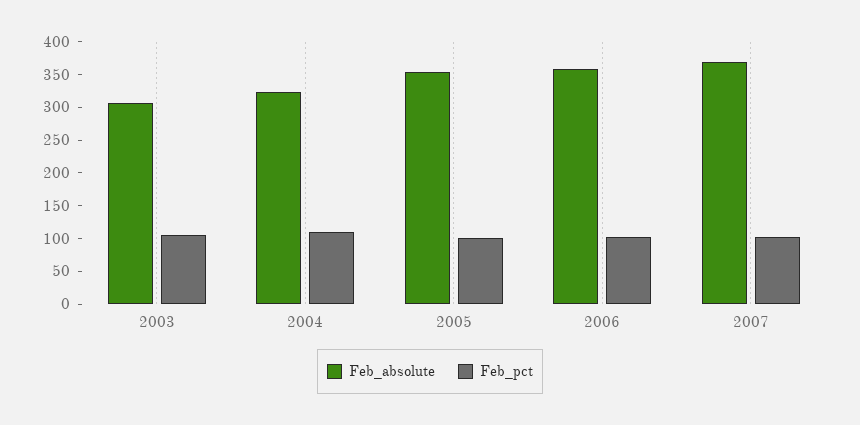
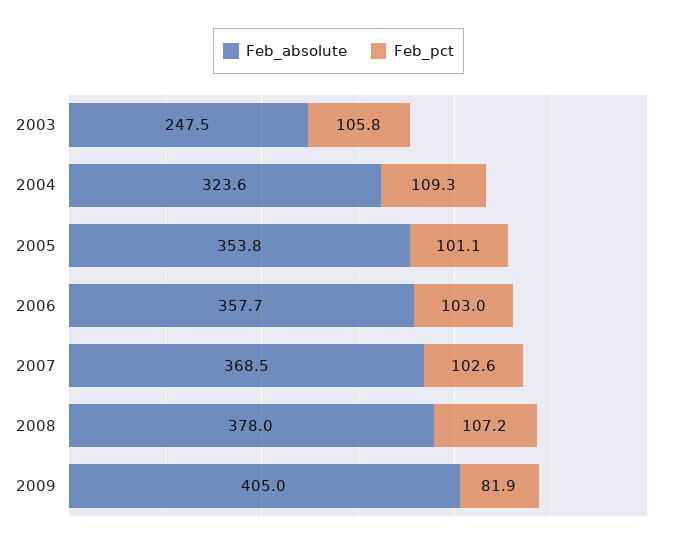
Feb_absolute, 2003: 300 -> 247.5
Feb_absolute, 2008: none -> 378
Feb_pct, 2008: none -> 107.2
Feb_absolute, 2009: none -> 405
Feb_pct, 2009: none -> 81.9

